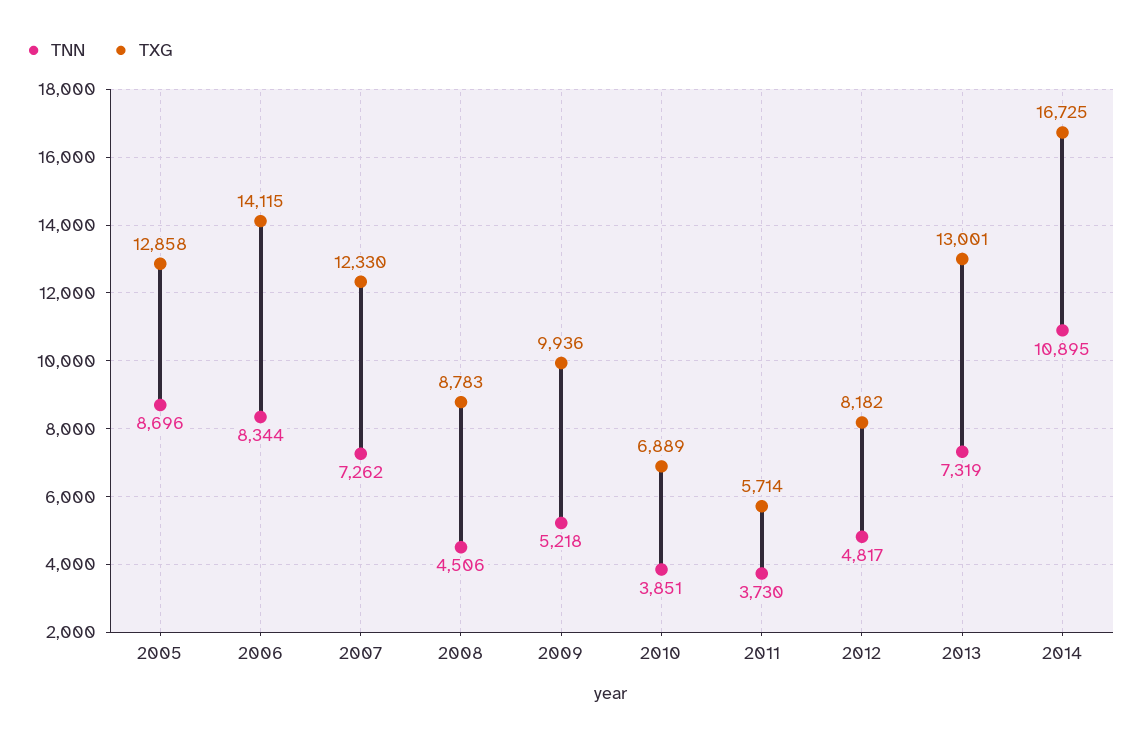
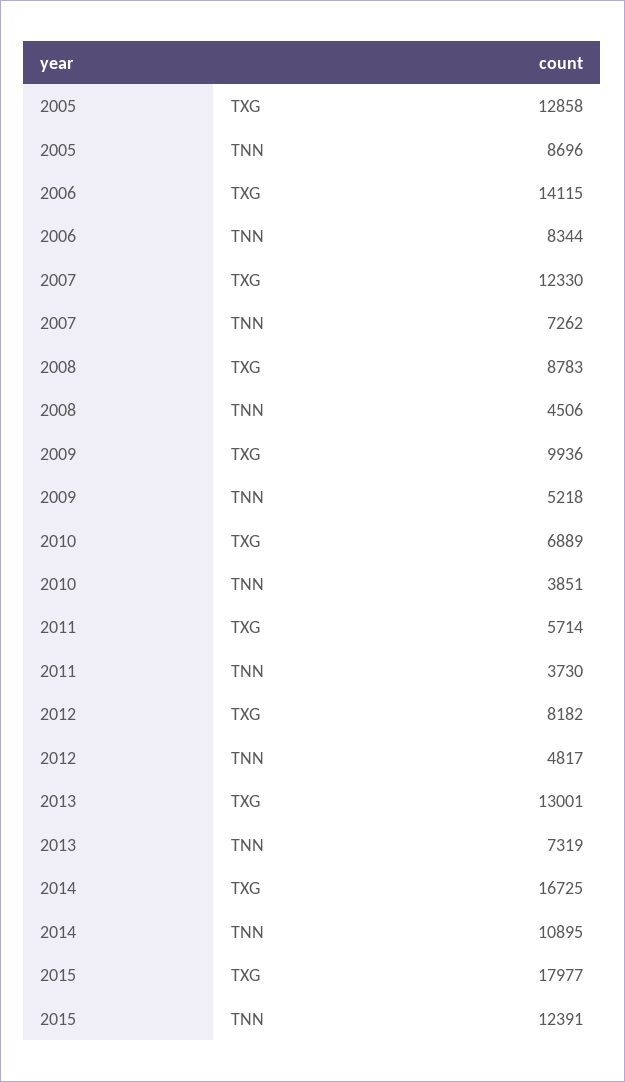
TXG, 2015: none -> 17977
TNN, 2015: none -> 12391

